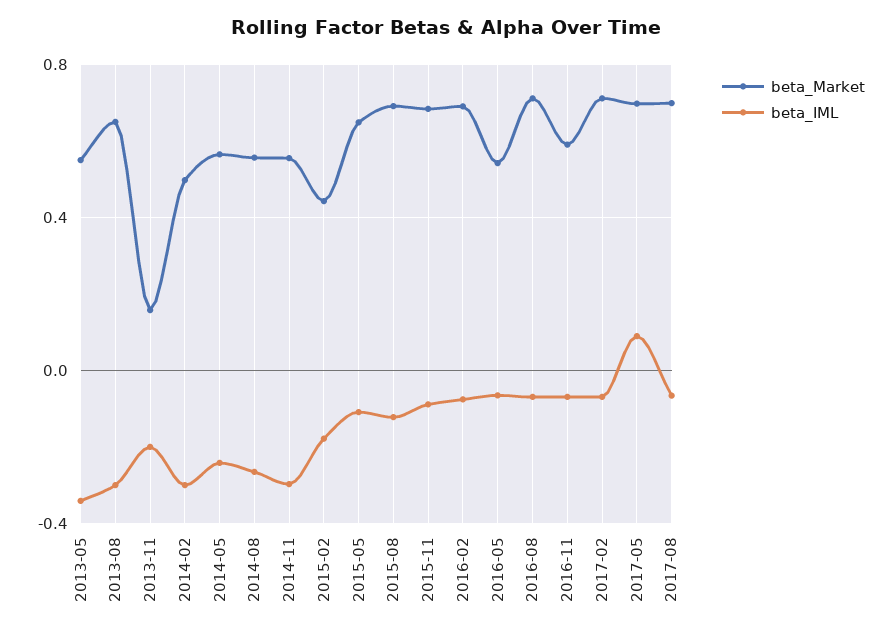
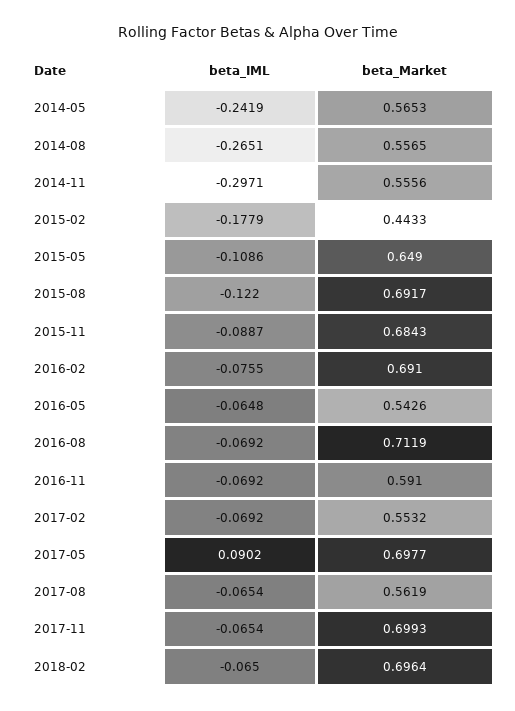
beta_Market, 2013-05: 0.55 -> none
beta_IML, 2013-05: -0.35 -> none
beta_Market, 2013-08: 0.65 -> none
beta_IML, 2013-08: -0.3 -> none
beta_Market, 2013-11: 0.15 -> none
beta_IML, 2013-11: -0.2 -> none
beta_Market, 2014-02: 0.5 -> none
beta_IML, 2014-02: -0.3 -> none
beta_Market, 2017-02: 0.7 -> 0.5532
beta_Market, 2017-08: 0.7 -> 0.5619
beta_IML, 2017-11: none -> -0.0654
beta_Market, 2017-11: none -> 0.6993
beta_IML, 2018-02: none -> -0.065
beta_Market, 2018-02: none -> 0.6964

